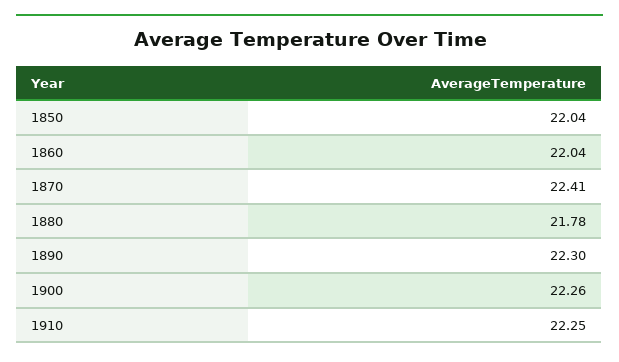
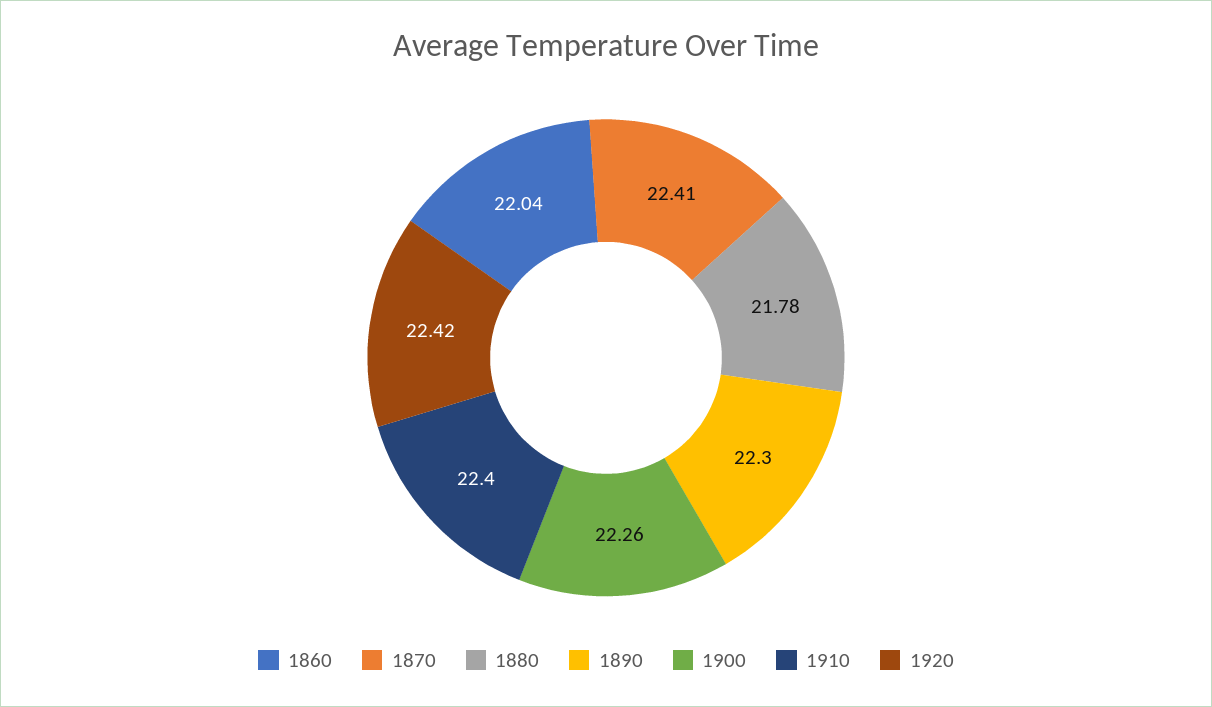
1850: 22.04 -> none
1910: 22.25 -> 22.4
1920: none -> 22.42

